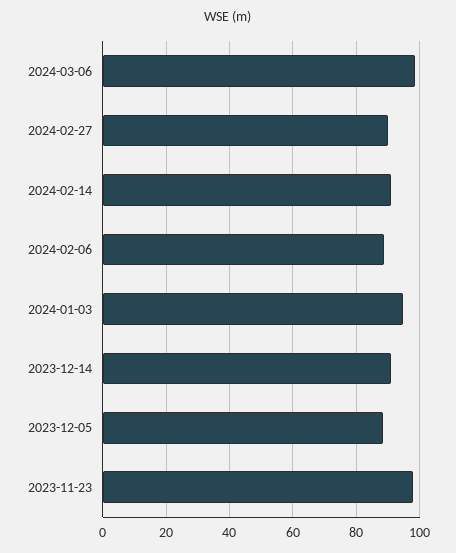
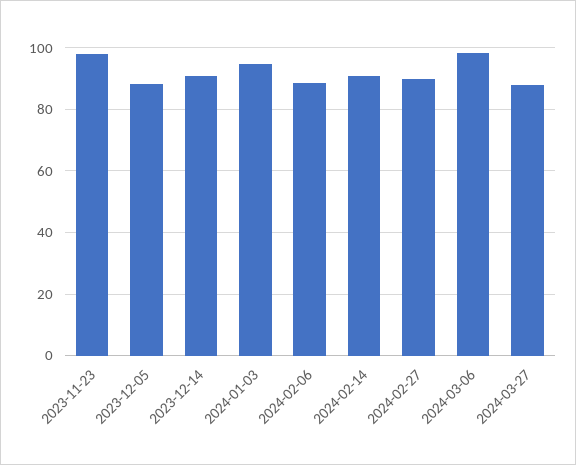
2024-03-27: none -> 88

